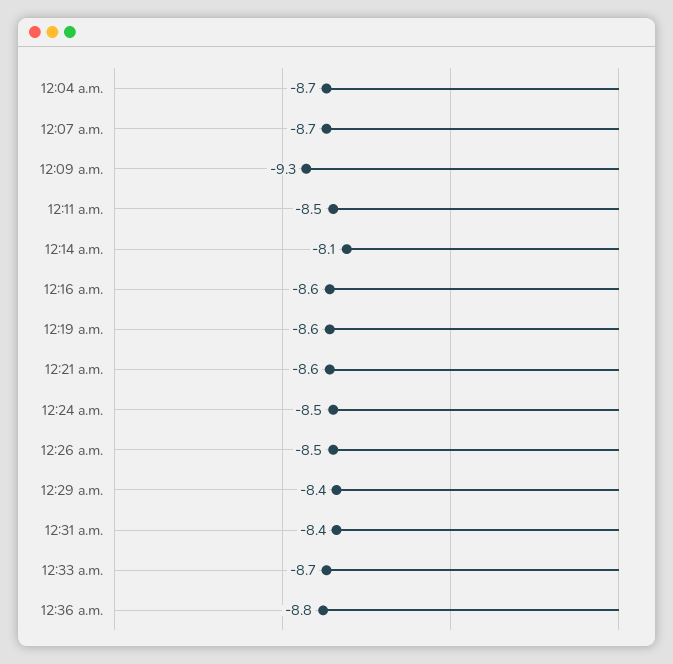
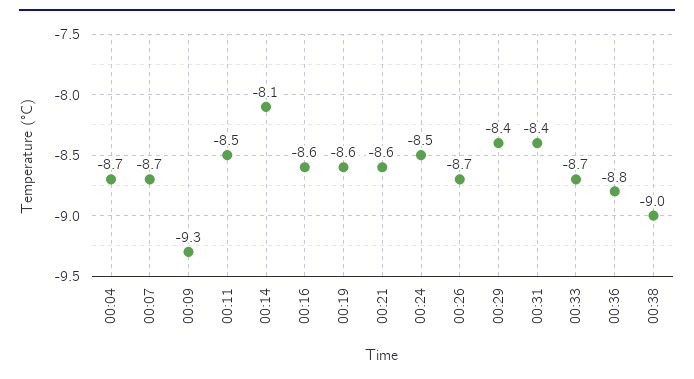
12:26 a.m.: -8.5 -> -8.7
00:38: none -> -9

